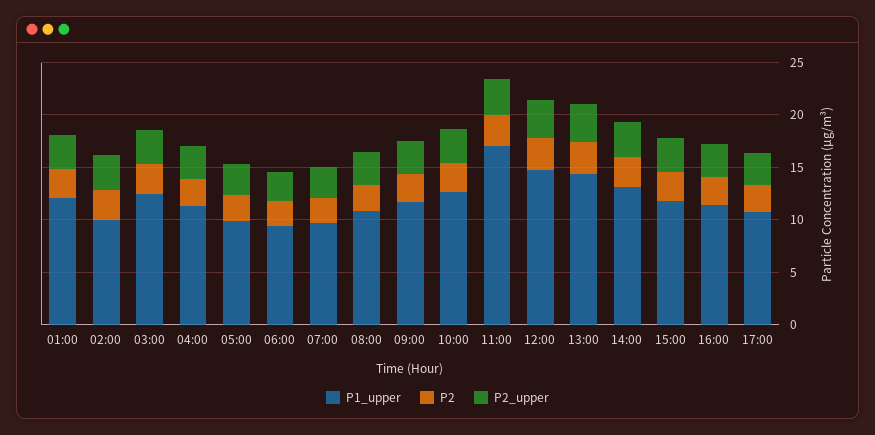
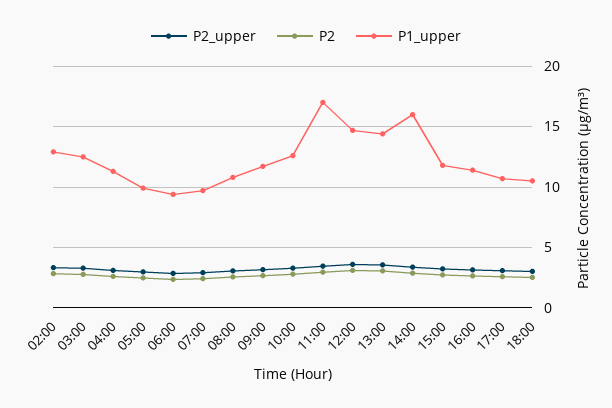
P1_upper, 01:00: 12 -> none
P2, 01:00: 3 -> none
P2_upper, 01:00: 3 -> none
P1_upper, 02:00: 10 -> 13
P1_upper, 14:00: 13 -> 16
P2_upper, 18:00: none -> 3
P2, 18:00: none -> 2.5
P1_upper, 18:00: none -> 10.5

